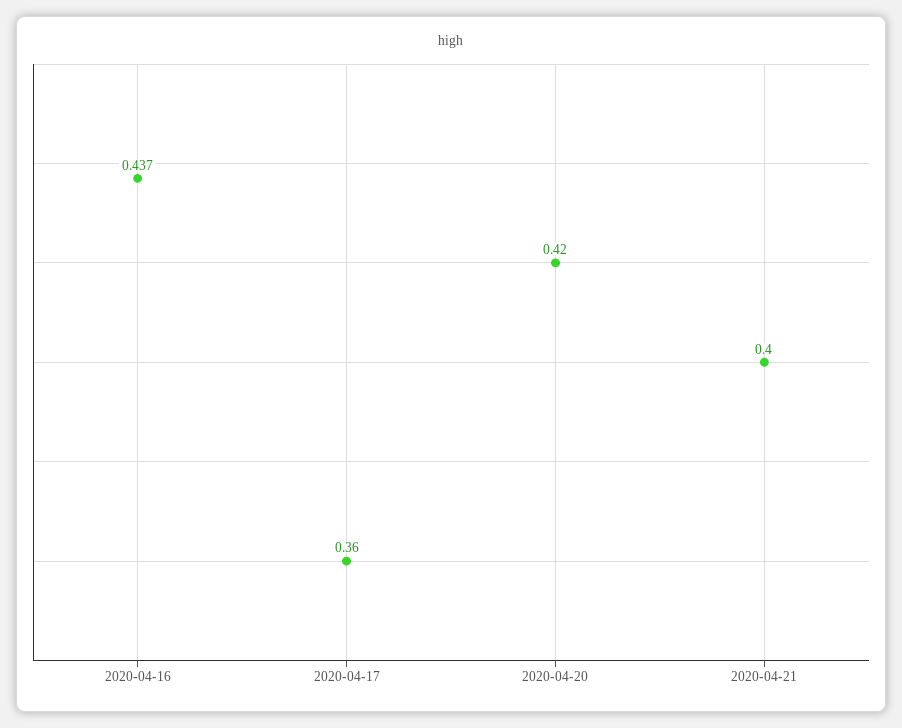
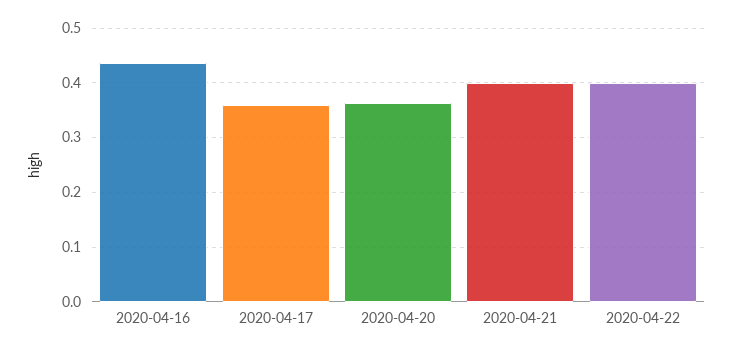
2020-04-20: 0.42 -> 0.36
2020-04-22: none -> 0.4

